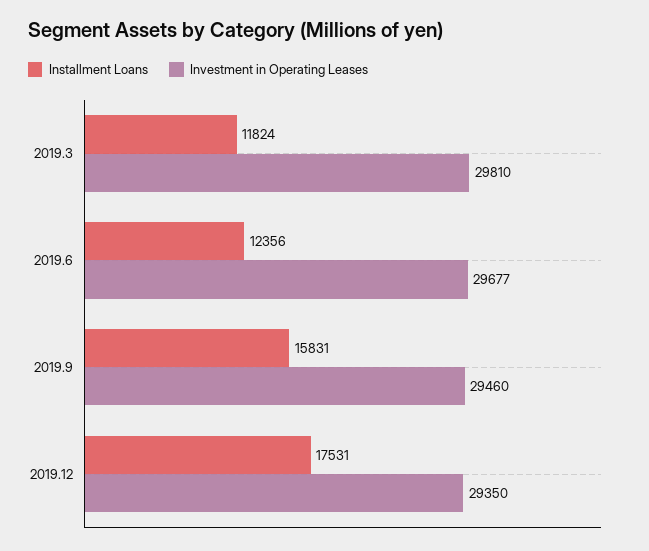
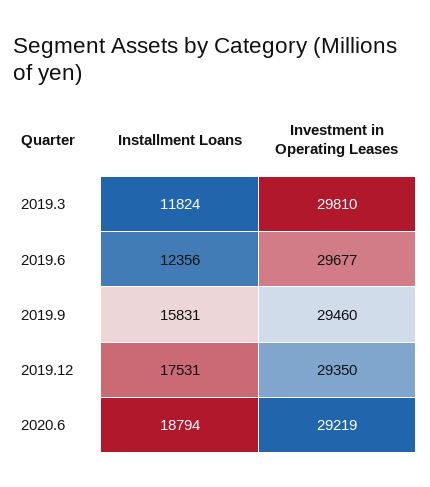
Installment Loans, 2020.6: none -> 18794
Investment in Operating Leases, 2020.6: none -> 29219

